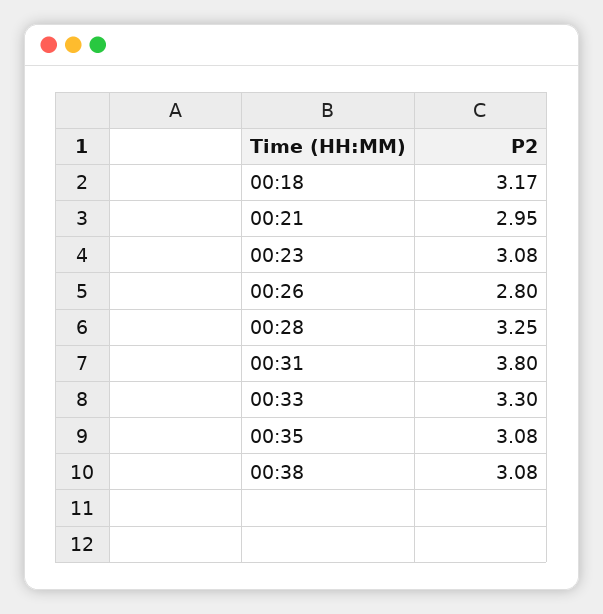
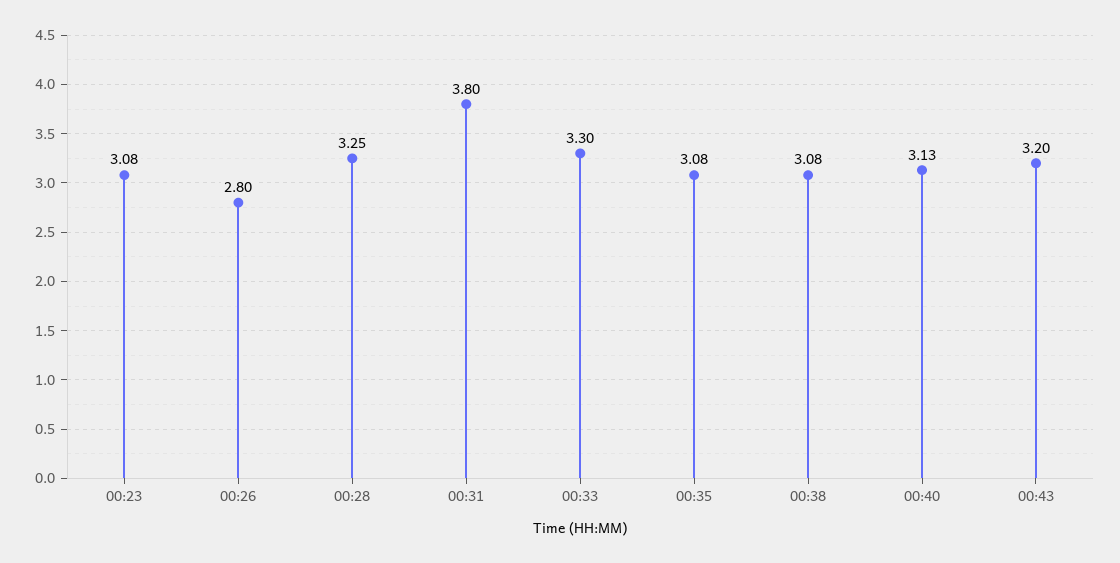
00:18: 3.17 -> none
00:21: 2.95 -> none
00:40: none -> 3.13
00:43: none -> 3.2

